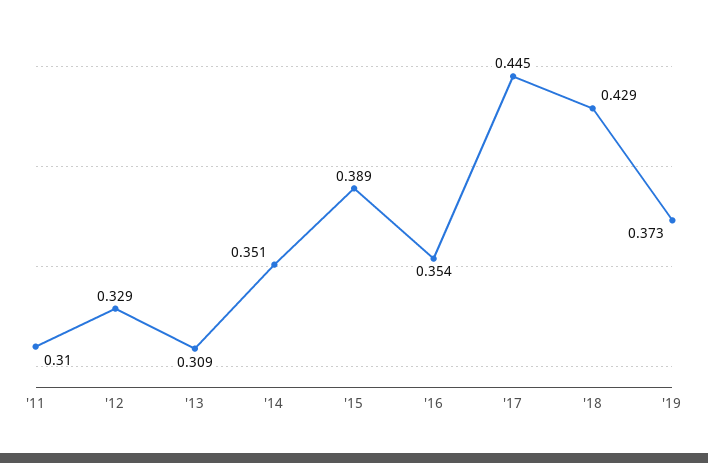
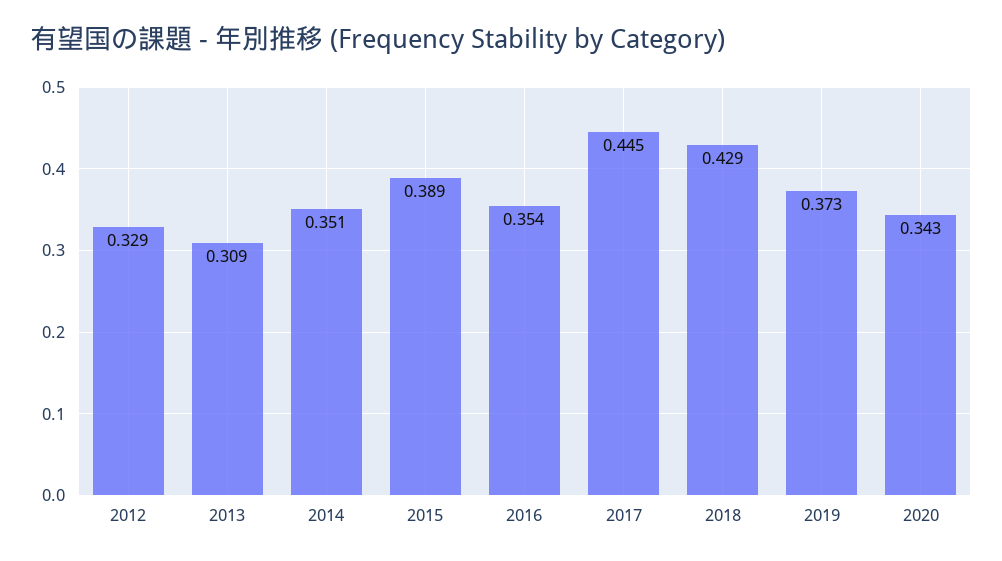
'11: 0.31 -> none
2020: none -> 0.343

